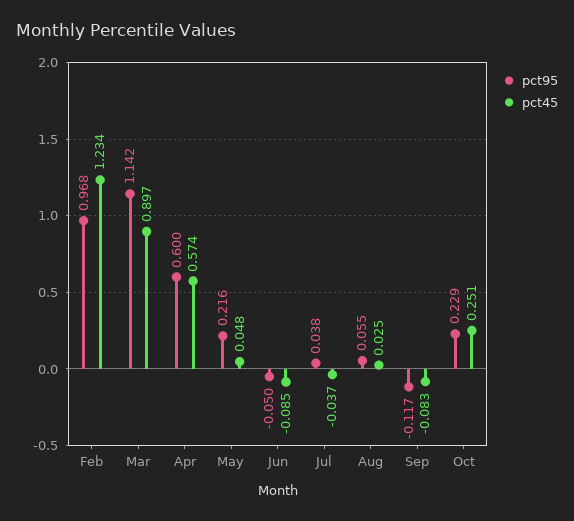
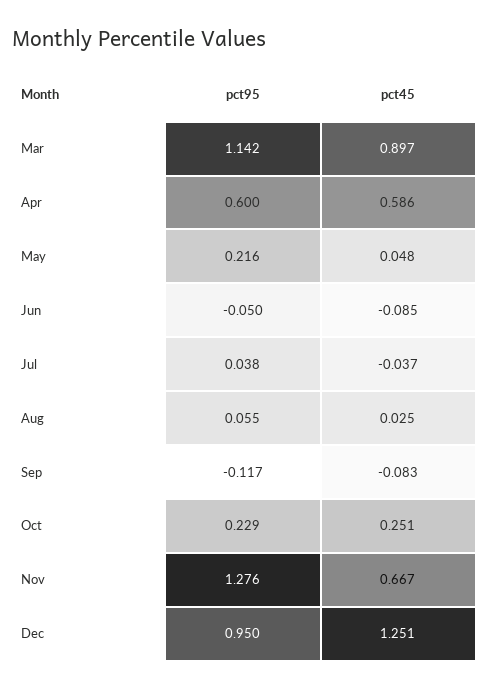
pct95, Feb: 0.968 -> none
pct45, Feb: 1.234 -> none
pct45, Apr: 0.574 -> 0.586
pct95, Nov: none -> 1.276
pct45, Nov: none -> 0.667
pct95, Dec: none -> 0.95
pct45, Dec: none -> 1.251

